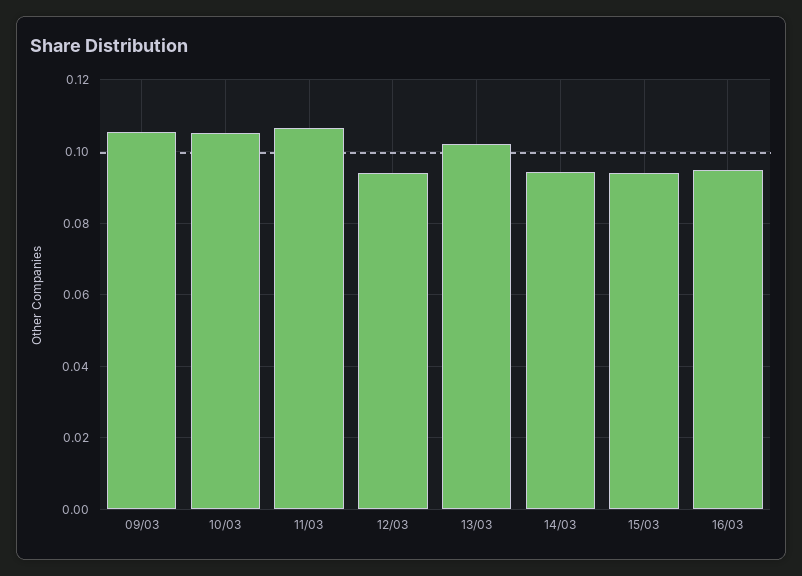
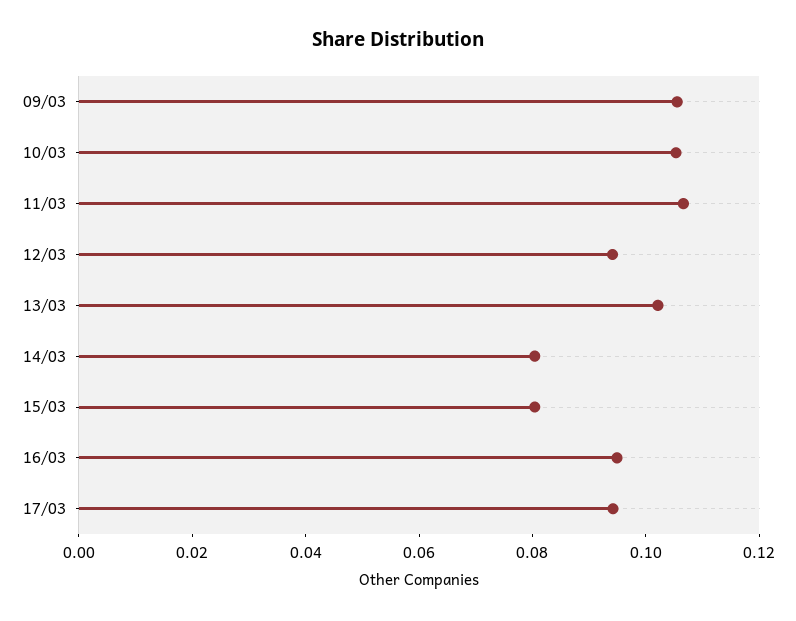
14/03: 0.094 -> 0.08
15/03: 0.094 -> 0.08
17/03: none -> 0.095

